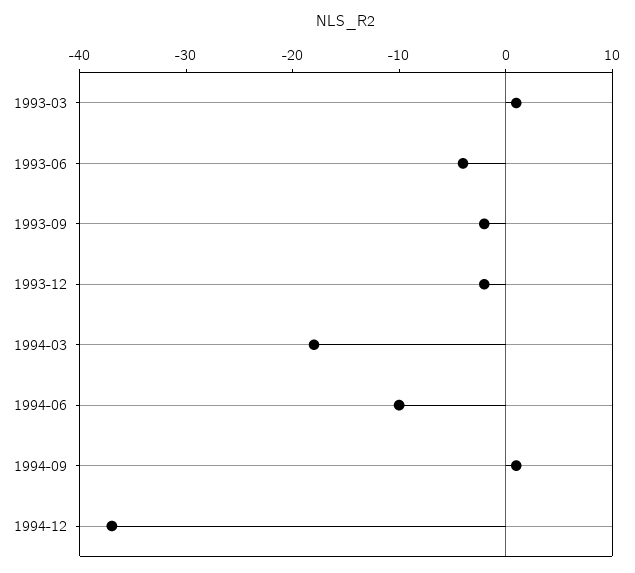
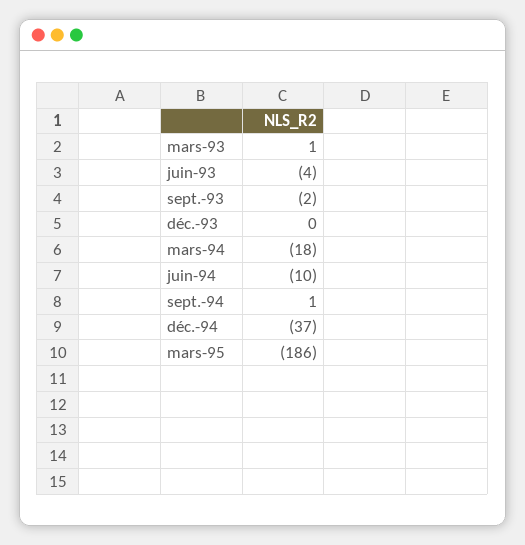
1993-12: -2 -> 0
mars-95: none -> -186

